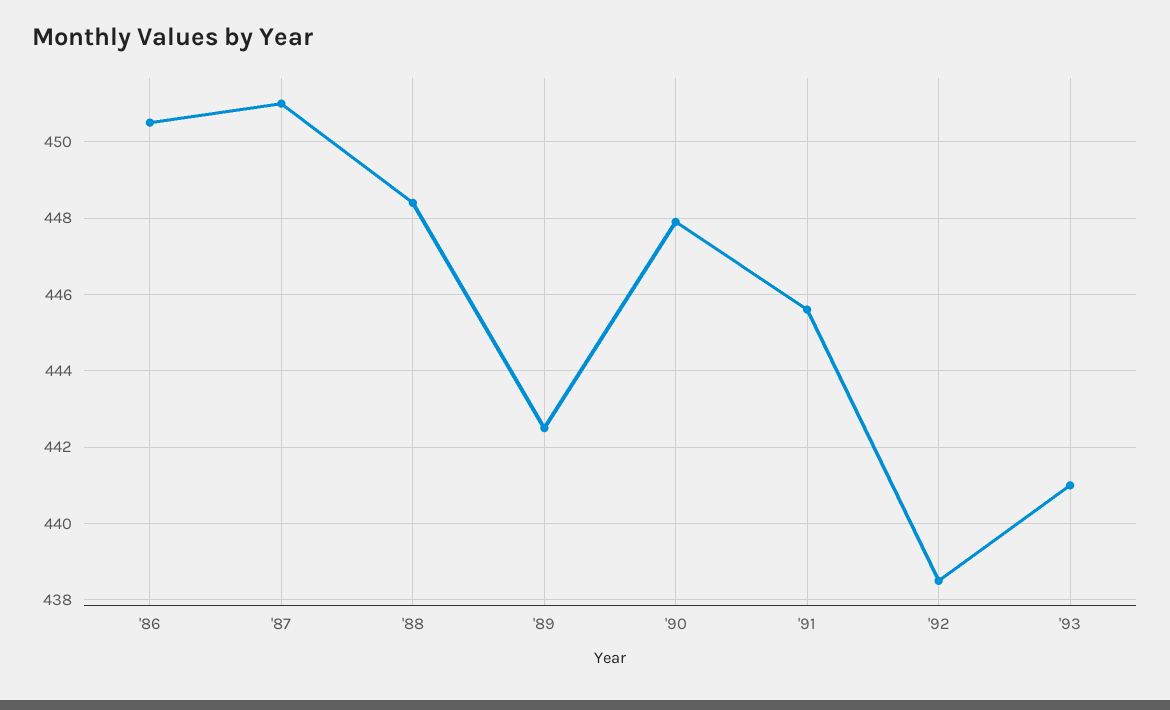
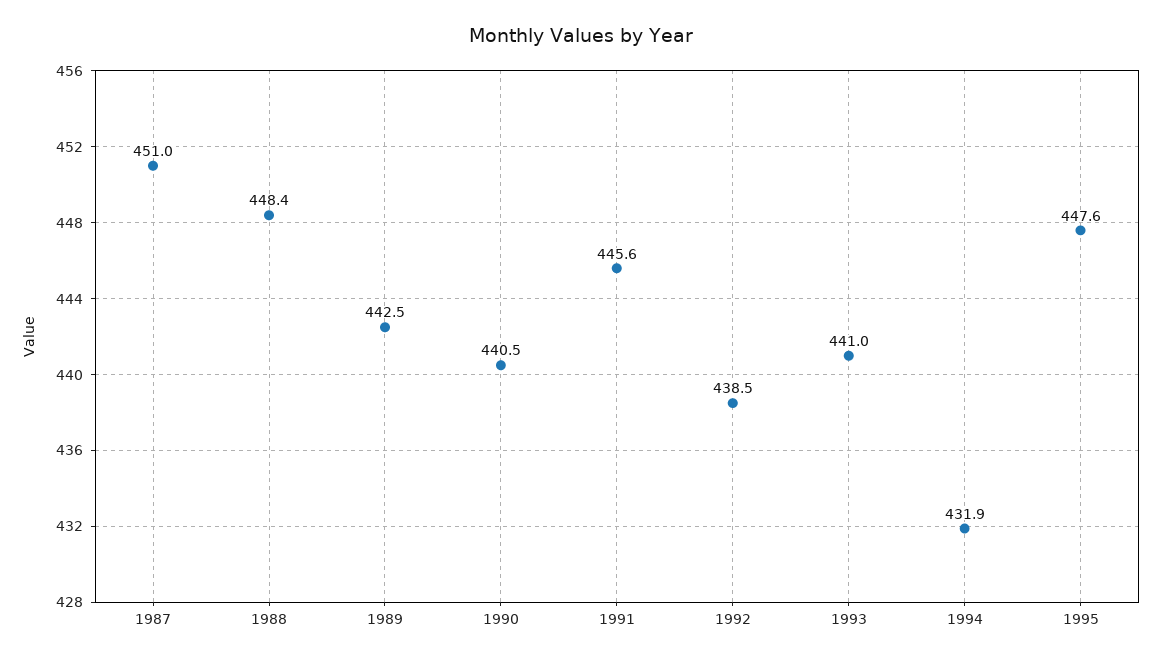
'86: 450.5 -> none
'90: 448 -> 440.5
1994: none -> 431.9
1995: none -> 447.6

